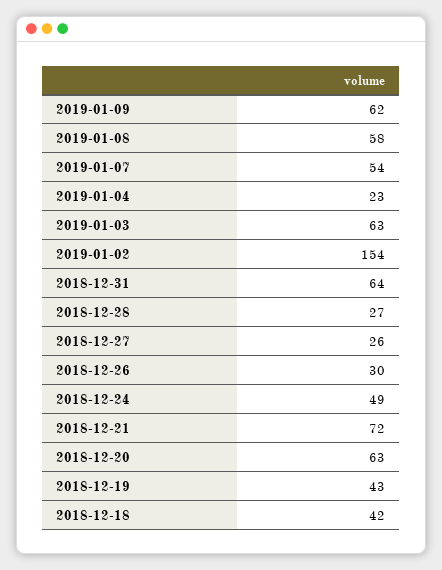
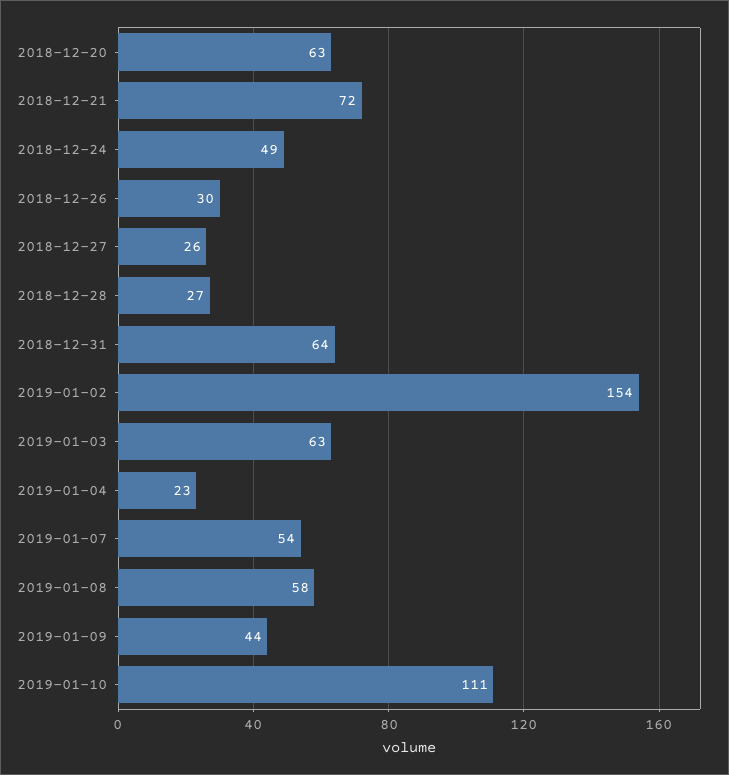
2019-01-09: 62 -> 44
2018-12-19: 43 -> none
2018-12-18: 42 -> none
2019-01-10: none -> 111

